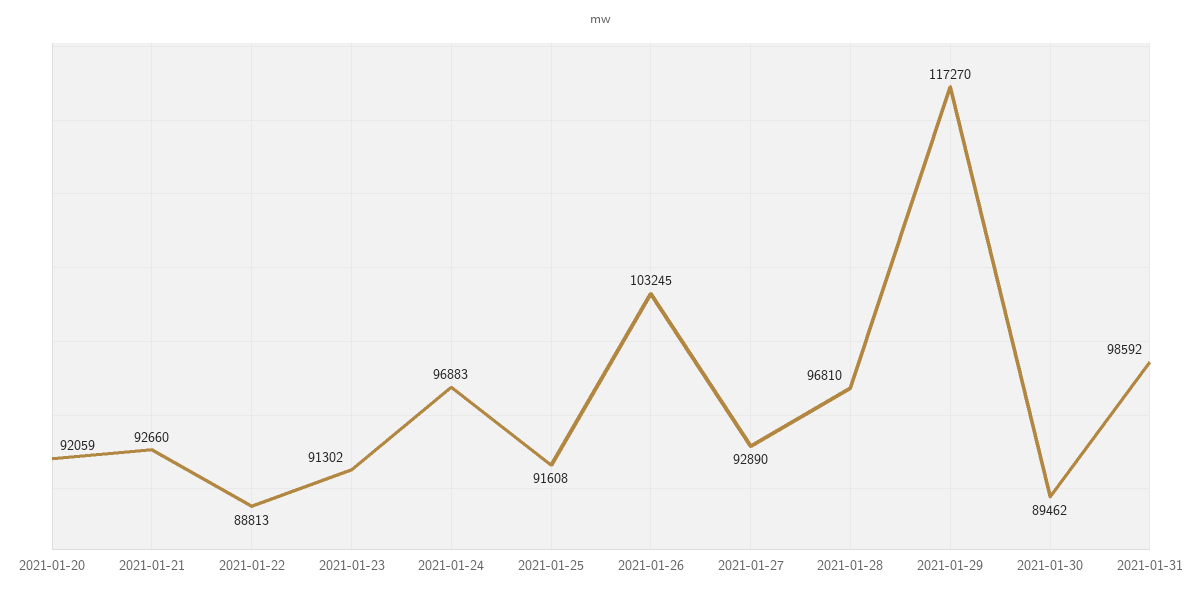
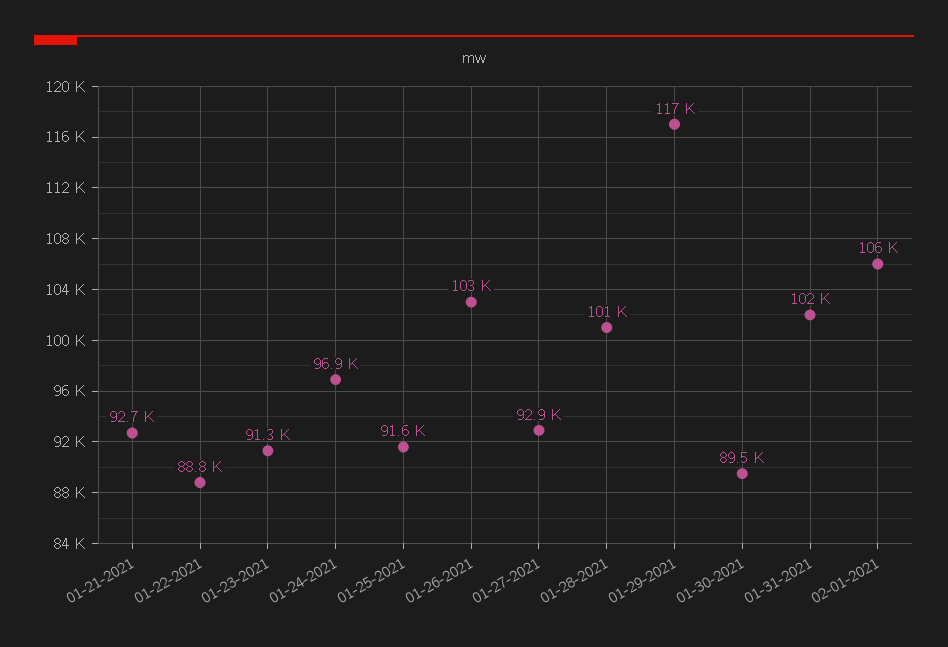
2021-01-20: 92059 -> none
2021-01-28: 96810 -> 101000
2021-01-31: 98592 -> 102000
02-01-2021: none -> 106000

